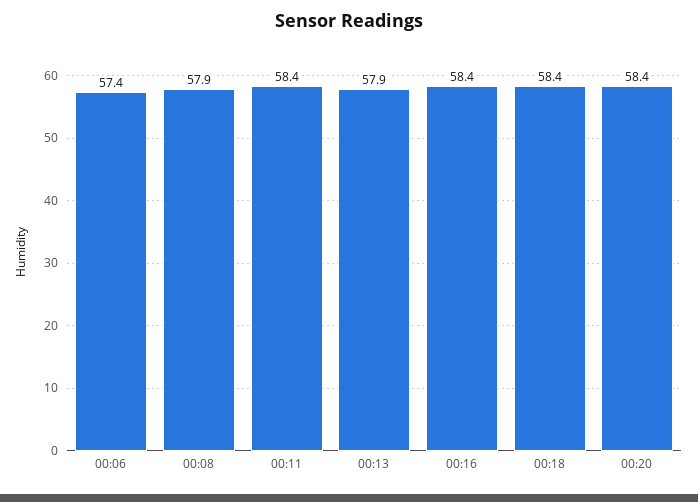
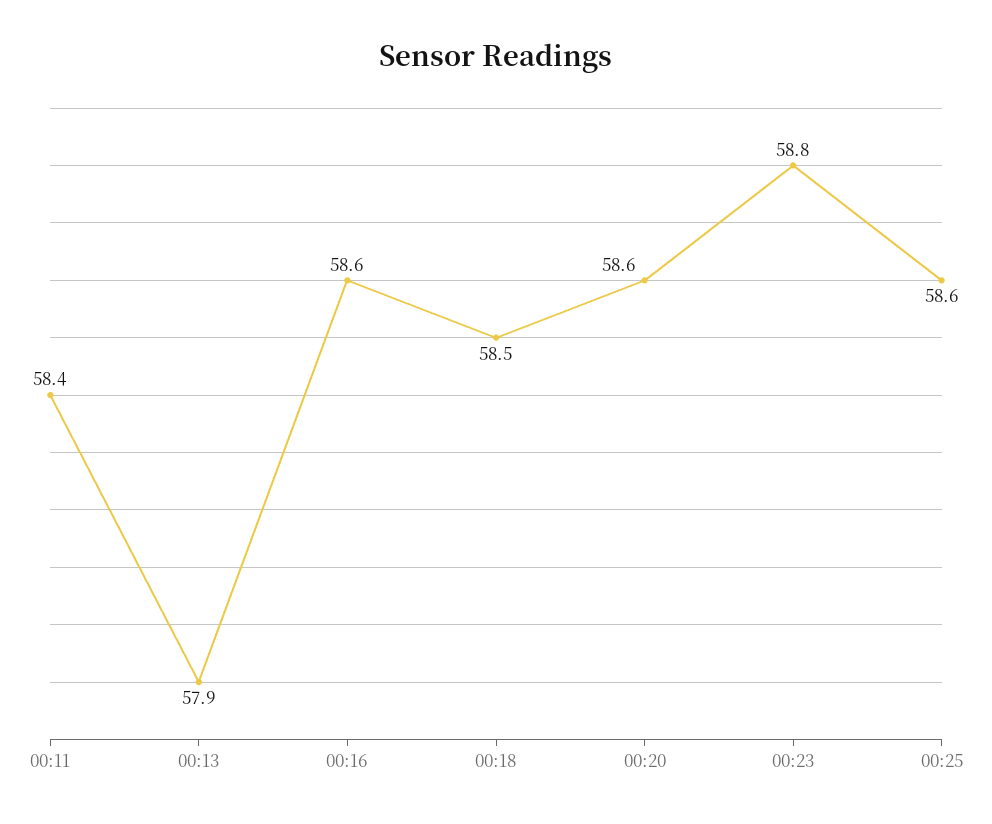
00:06: 57.4 -> none
00:08: 57.9 -> none
00:16: 58.4 -> 58.6
00:18: 58.4 -> 58.5
00:20: 58.4 -> 58.6
00:23: none -> 58.8
00:25: none -> 58.6

